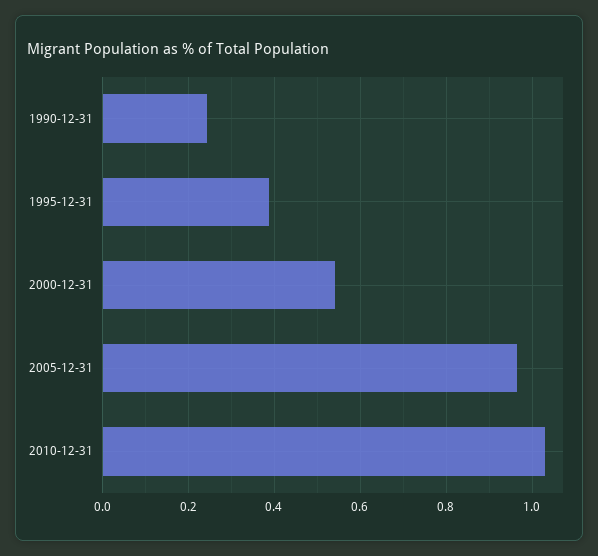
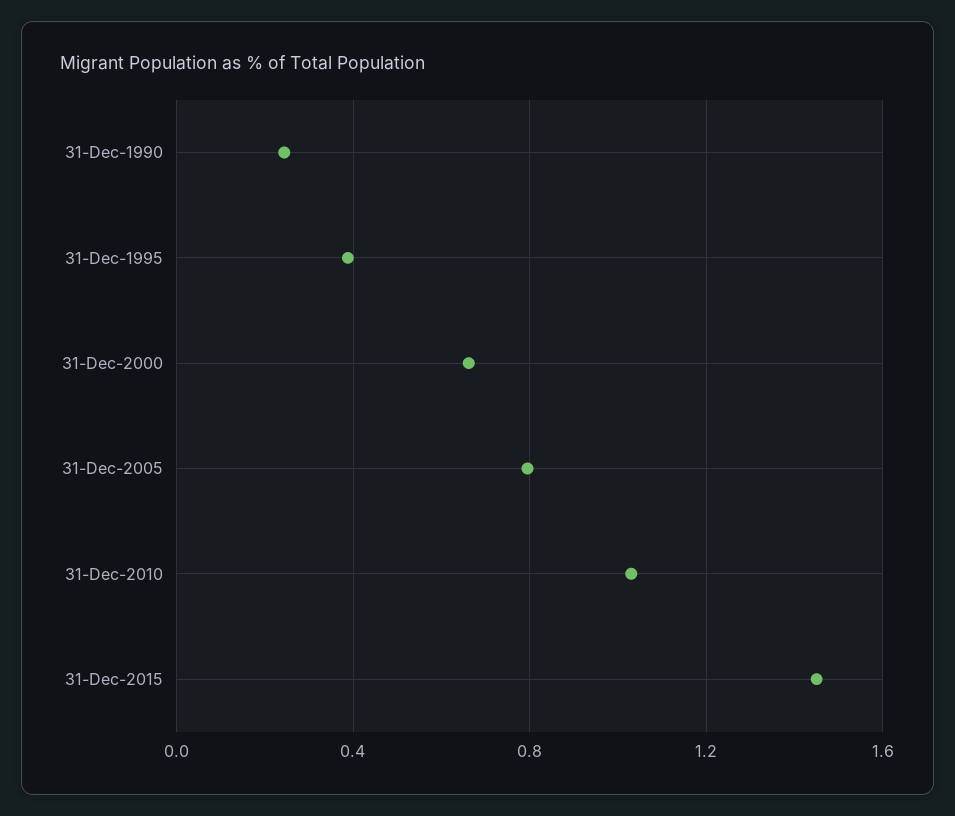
2000-12-31: 0.54 -> 0.65
2005-12-31: 0.96 -> 0.8
31-Dec-2015: none -> 1.45

